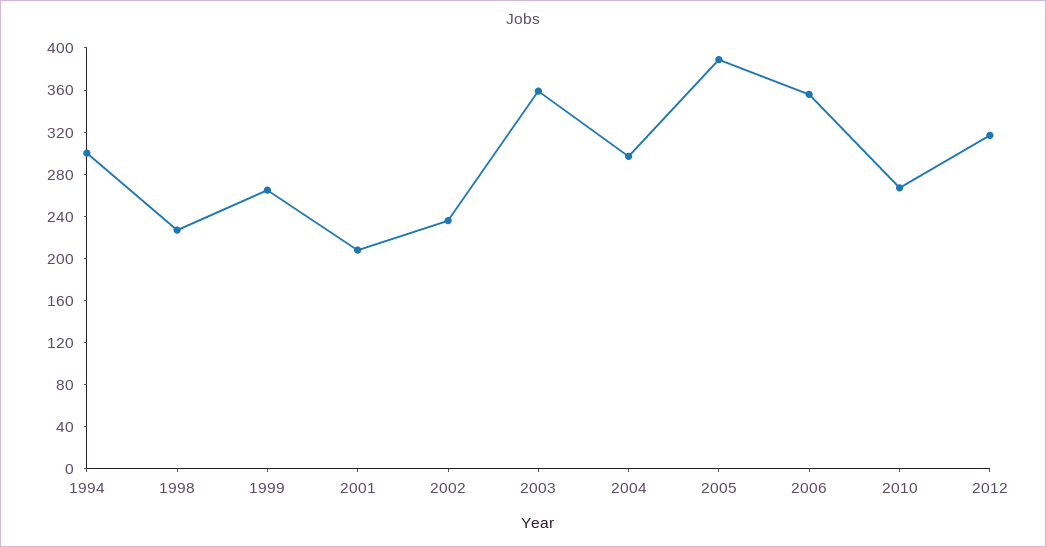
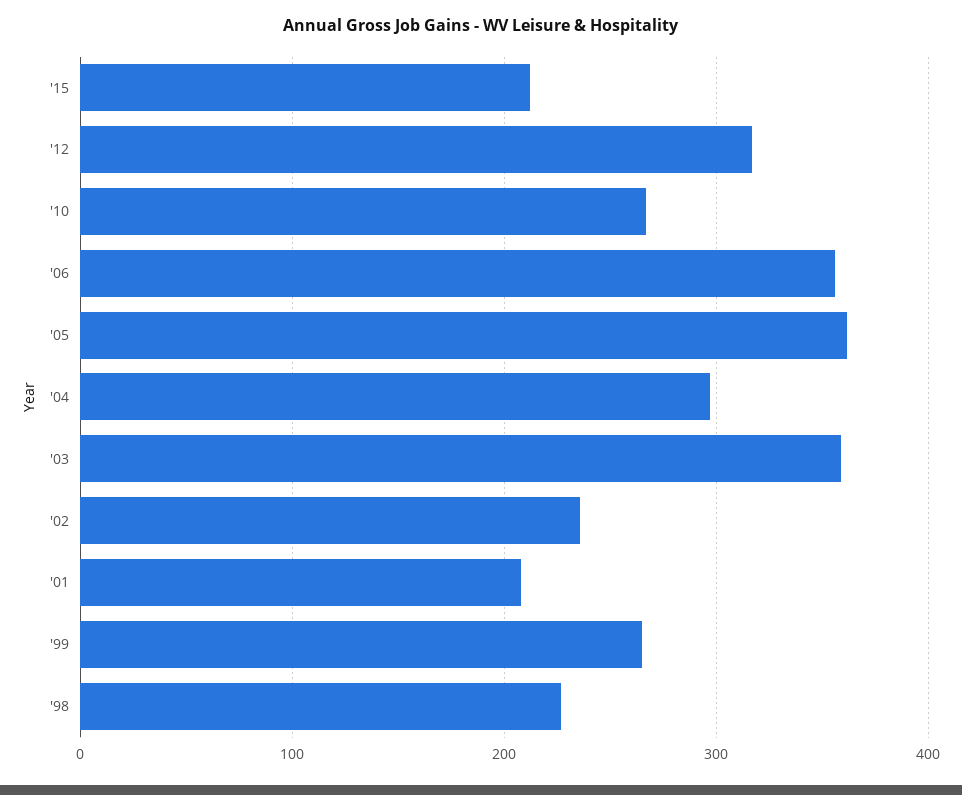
1994: 300 -> none
2005: 390 -> 360
'15: none -> 210

